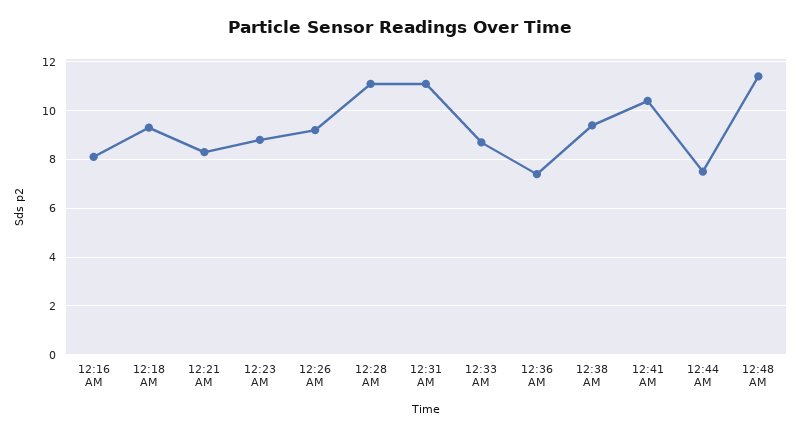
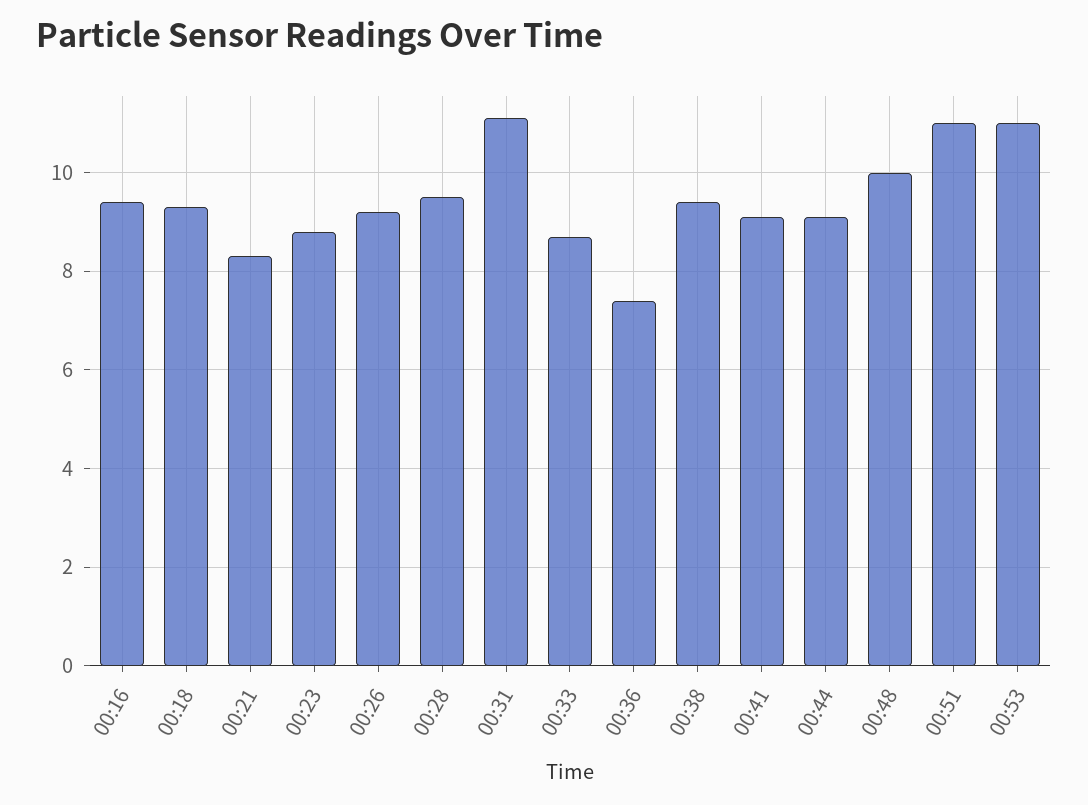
12:16 AM: 8 -> 9.5
12:28 AM: 11 -> 9.5
12:41 AM: 10.5 -> 9
12:44 AM: 7.5 -> 9
12:48 AM: 11.5 -> 10
00:51: none -> 11
00:53: none -> 11

